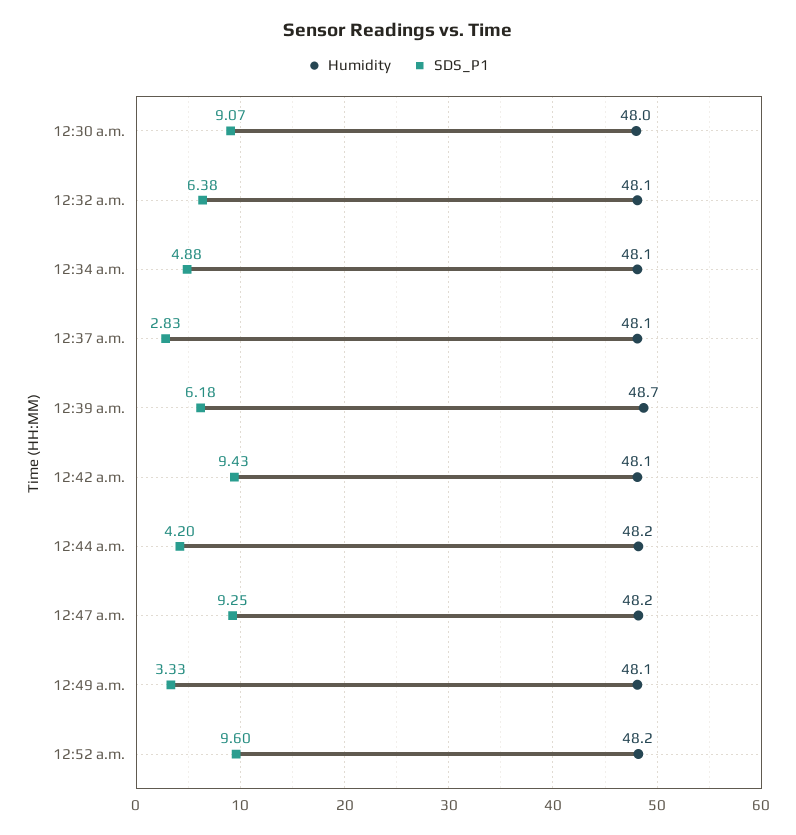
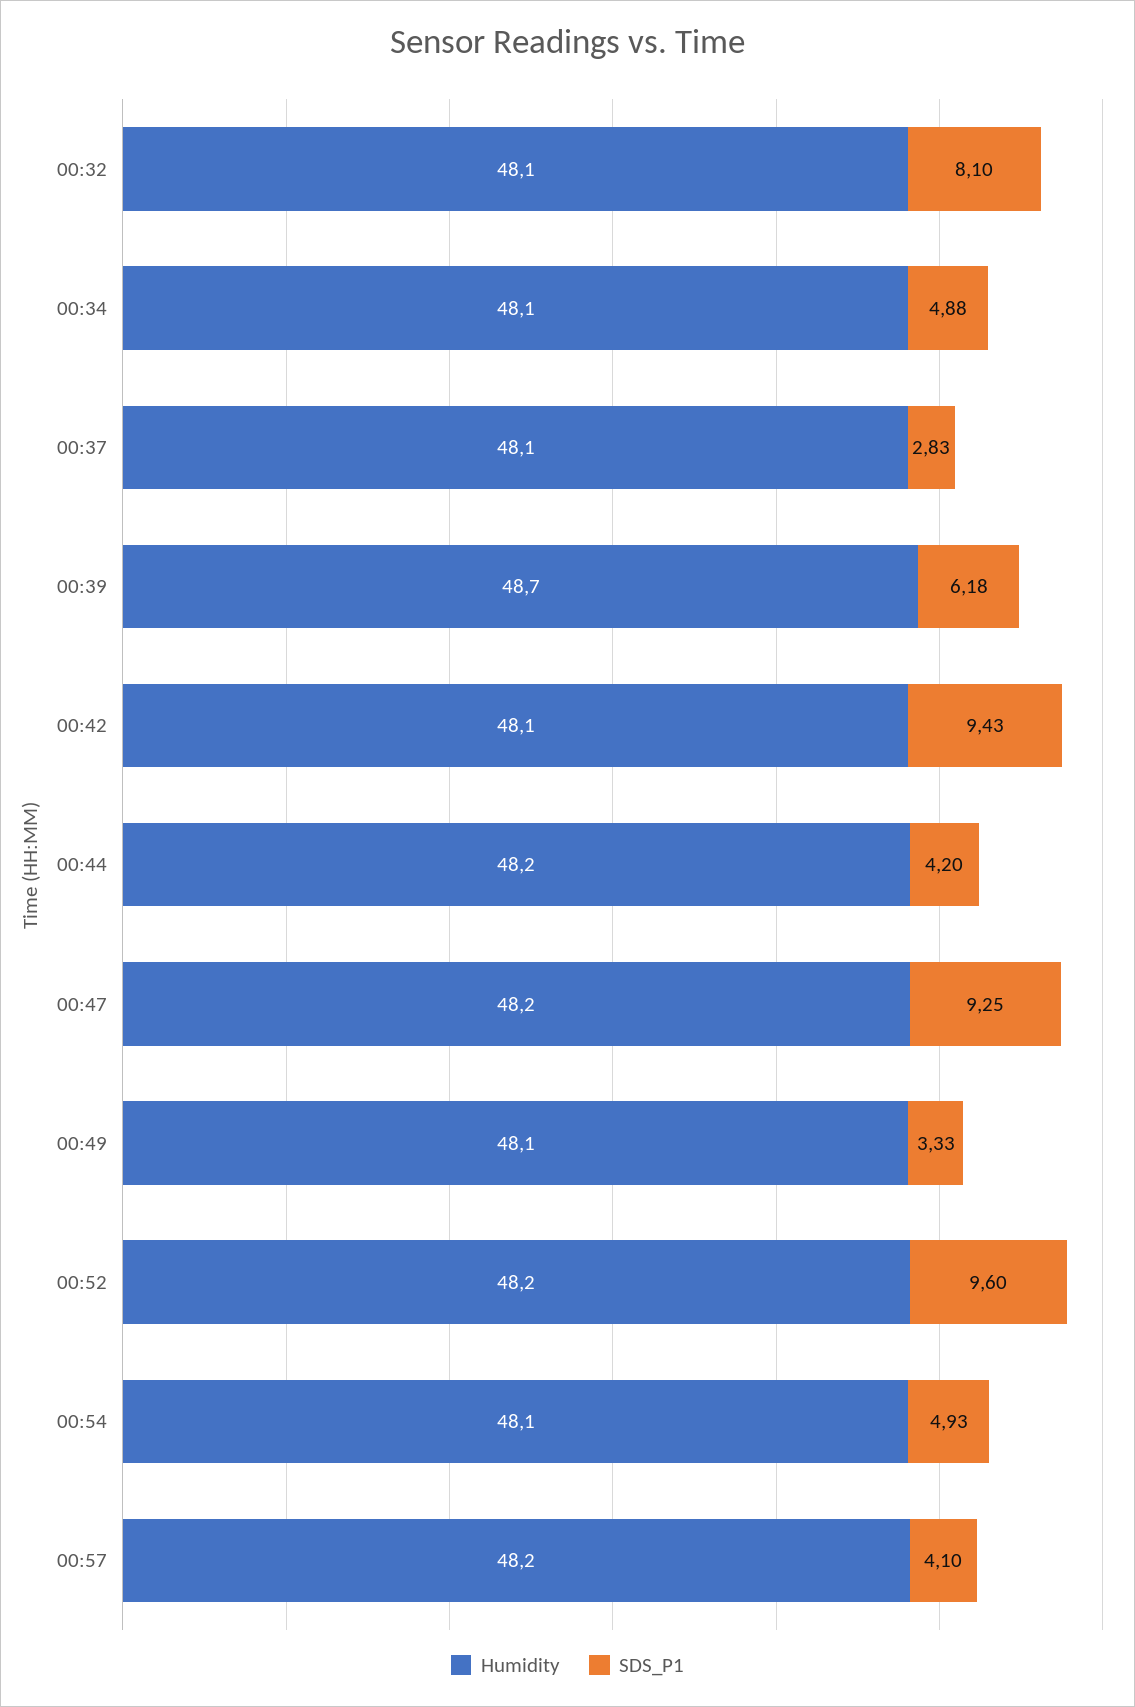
Humidity, 12:30 a.m.: 48 -> none
SDS_P1, 12:30 a.m.: 9.07 -> none
SDS_P1, 12:32 a.m.: 6.38 -> 8.1
Humidity, 00:54: none -> 48.1
SDS_P1, 00:54: none -> 4.93
Humidity, 00:57: none -> 48.2
SDS_P1, 00:57: none -> 4.1

